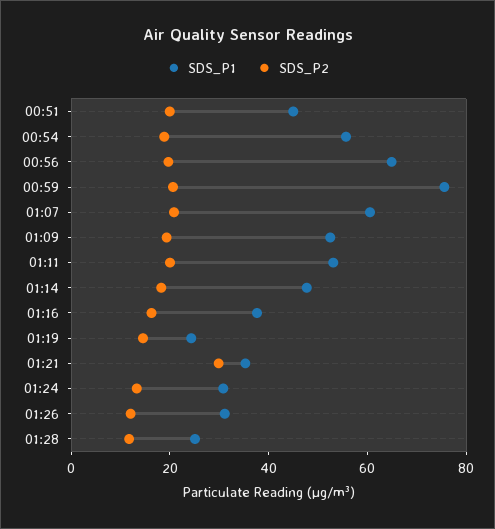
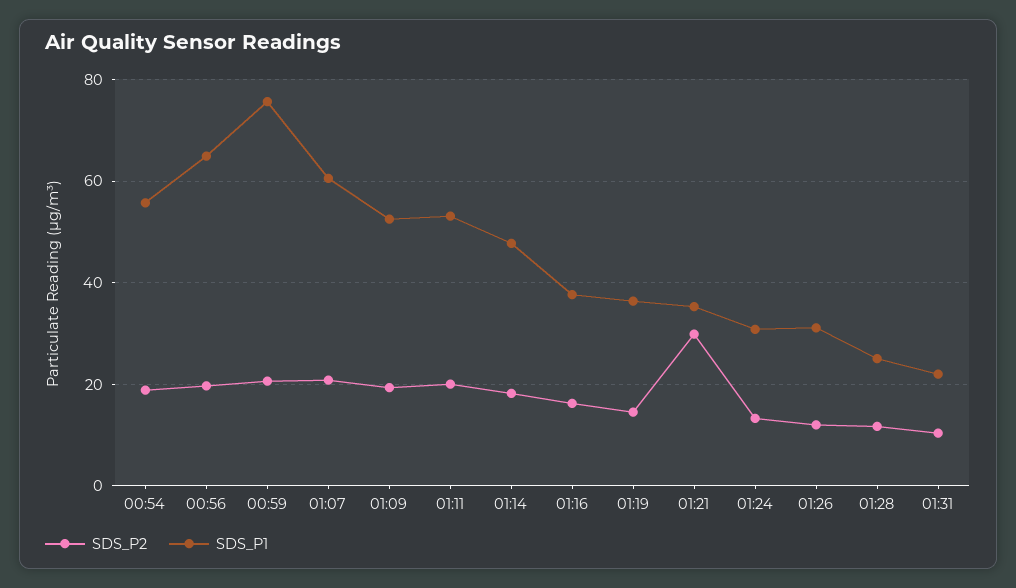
SDS_P1, 00:51: 45 -> none
SDS_P2, 00:51: 20 -> none
SDS_P1, 01:19: 25 -> 36
SDS_P2, 01:31: none -> 10
SDS_P1, 01:31: none -> 22

